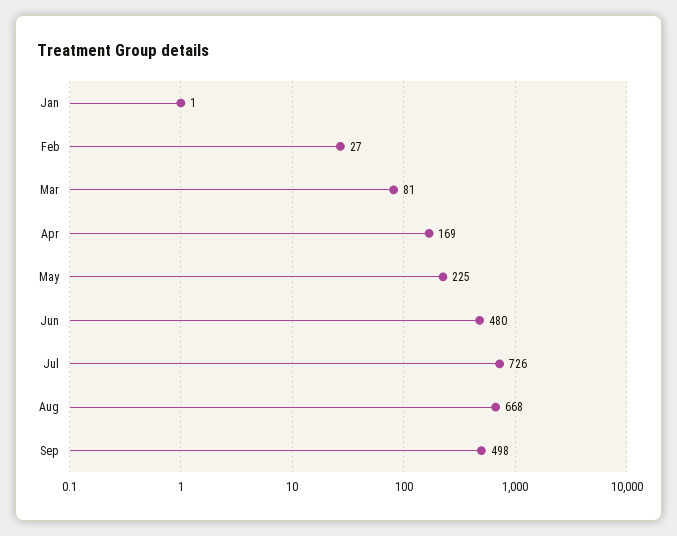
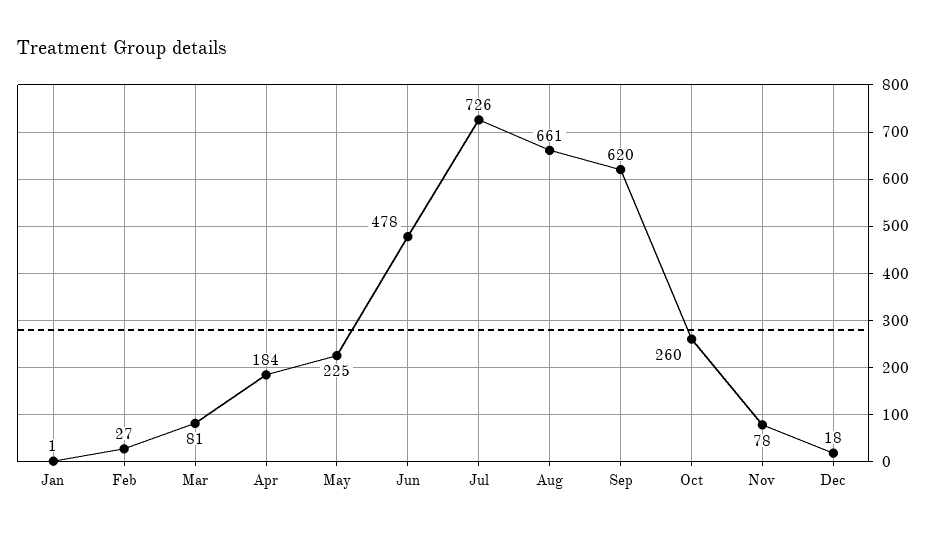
Apr: 169 -> 184
Jun: 480 -> 478
Aug: 668 -> 661
Sep: 498 -> 620
Oct: none -> 260
Nov: none -> 78
Dec: none -> 18

